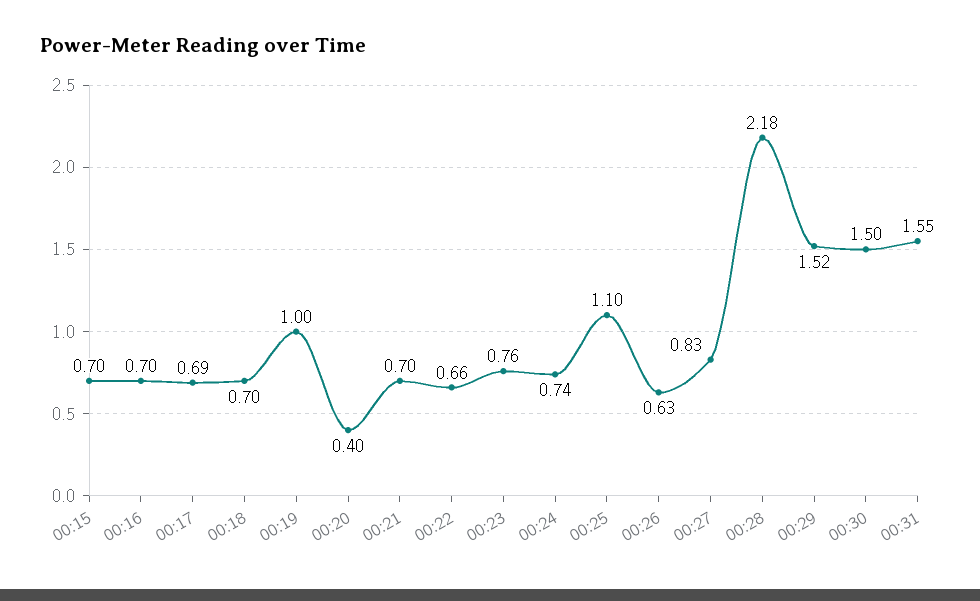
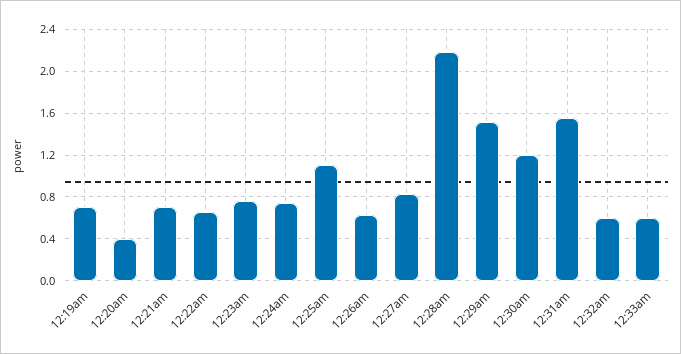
00:15: 0.7 -> none
00:16: 0.7 -> none
00:17: 0.69 -> none
00:18: 0.7 -> none
00:19: 1 -> 0.7
00:30: 1.5 -> 1.2
12:32am: none -> 0.6
12:33am: none -> 0.6

